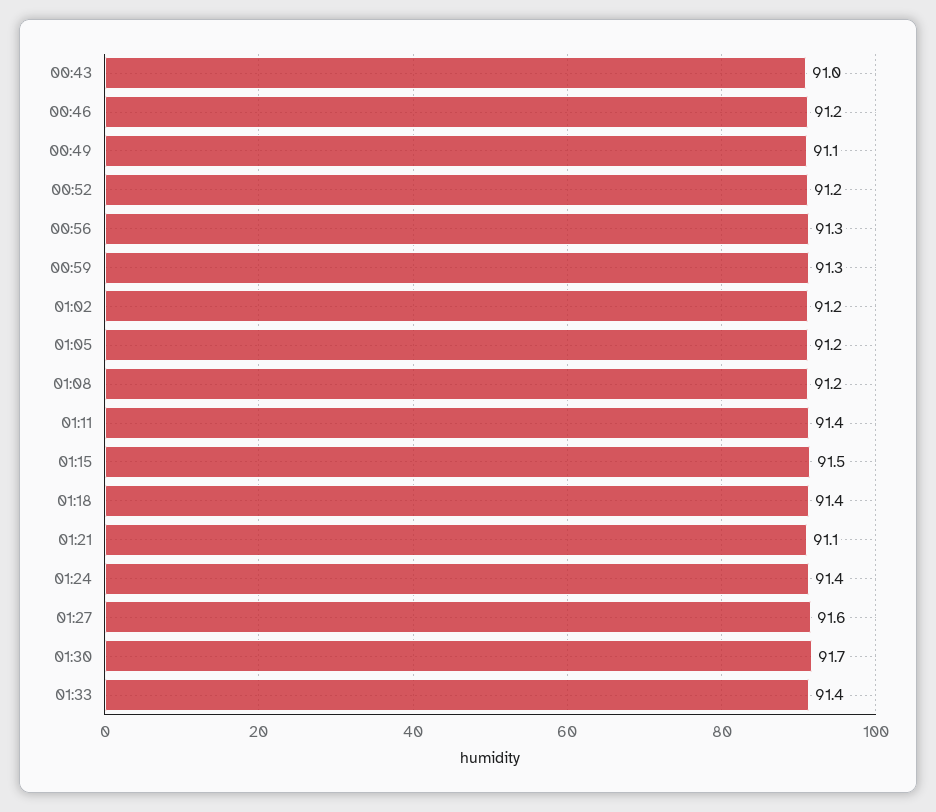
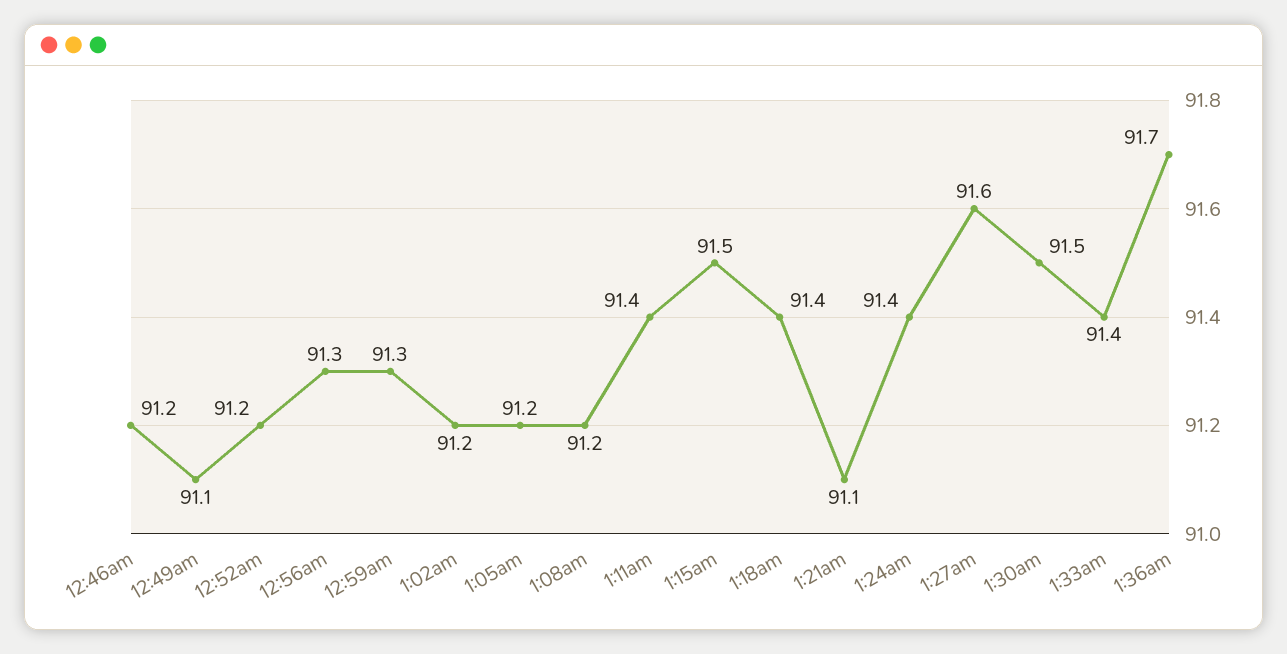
00:43: 91 -> none
01:30: 91.7 -> 91.5
1:36am: none -> 91.7

